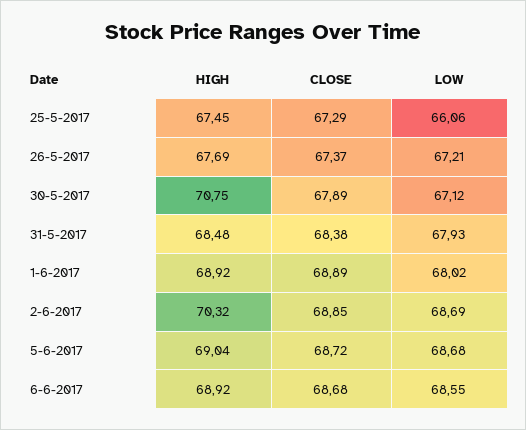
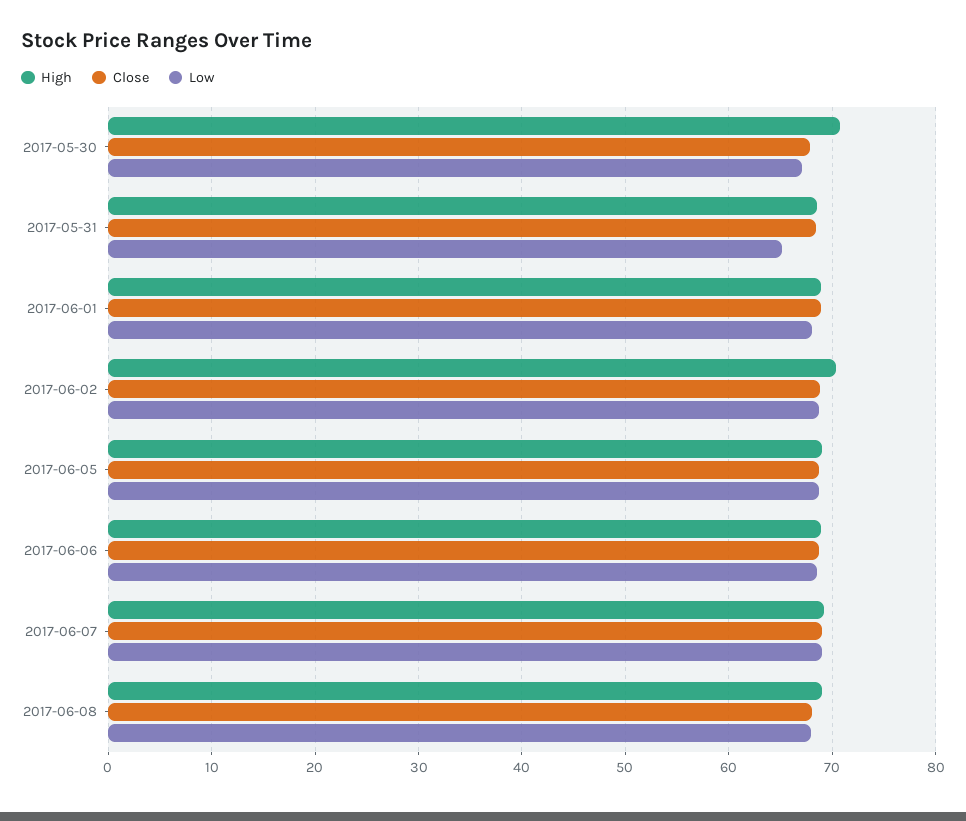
HIGH, 25-5-2017: 67.45 -> none
CLOSE, 25-5-2017: 67.29 -> none
LOW, 25-5-2017: 66.06 -> none
HIGH, 26-5-2017: 67.69 -> none
CLOSE, 26-5-2017: 67.37 -> none
LOW, 26-5-2017: 67.21 -> none
LOW, 31-5-2017: 67.93 -> 65
HIGH, 2017-06-07: none -> 69
CLOSE, 2017-06-07: none -> 69
LOW, 2017-06-07: none -> 69
HIGH, 2017-06-08: none -> 69
CLOSE, 2017-06-08: none -> 68
LOW, 2017-06-08: none -> 68

